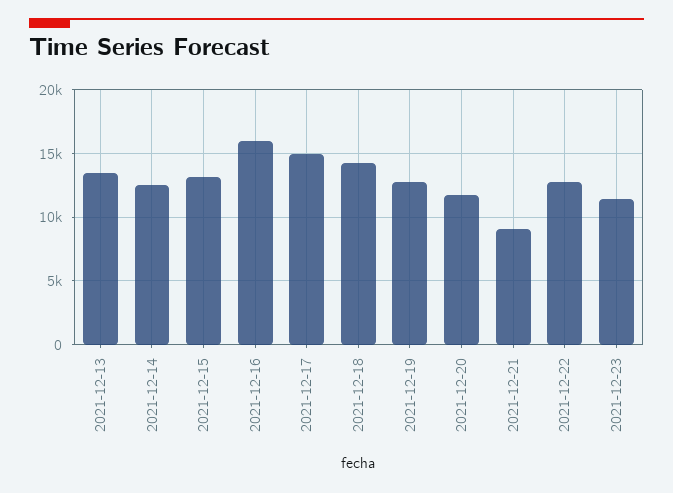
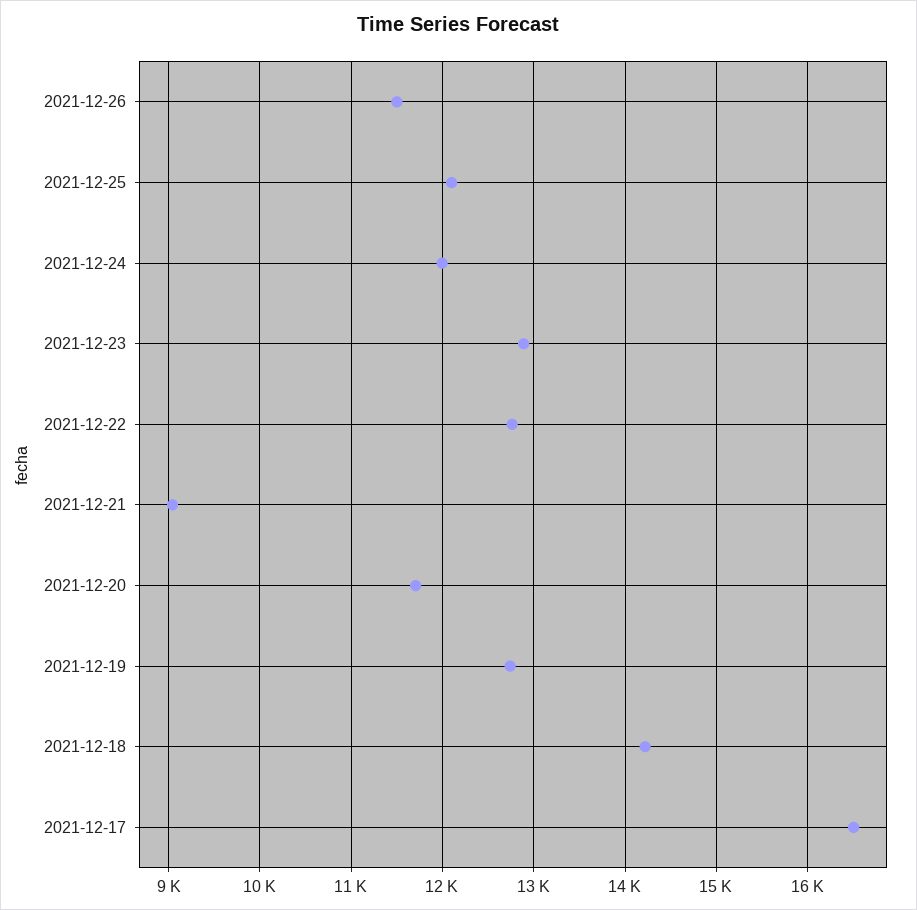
2021-12-13: 13500 -> none
2021-12-14: 12500 -> none
2021-12-15: 13000 -> none
2021-12-16: 16000 -> none
2021-12-17: 15000 -> 16500
2021-12-23: 11500 -> 12900
2021-12-26: none -> 11500
2021-12-25: none -> 12100
2021-12-24: none -> 12000

